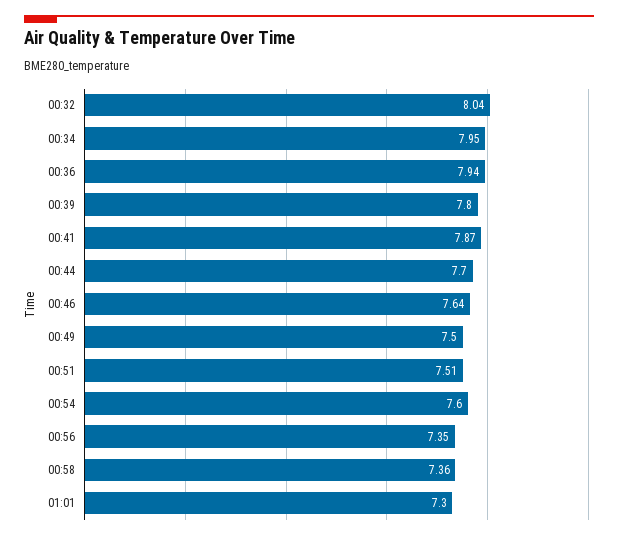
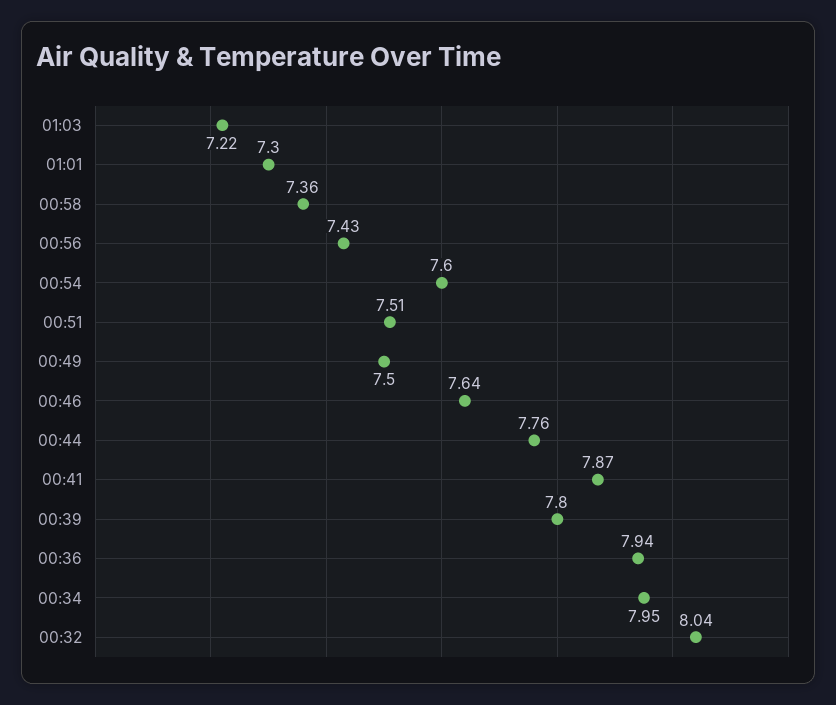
00:44: 7.7 -> 7.76
00:56: 7.35 -> 7.43
01:03: none -> 7.22

